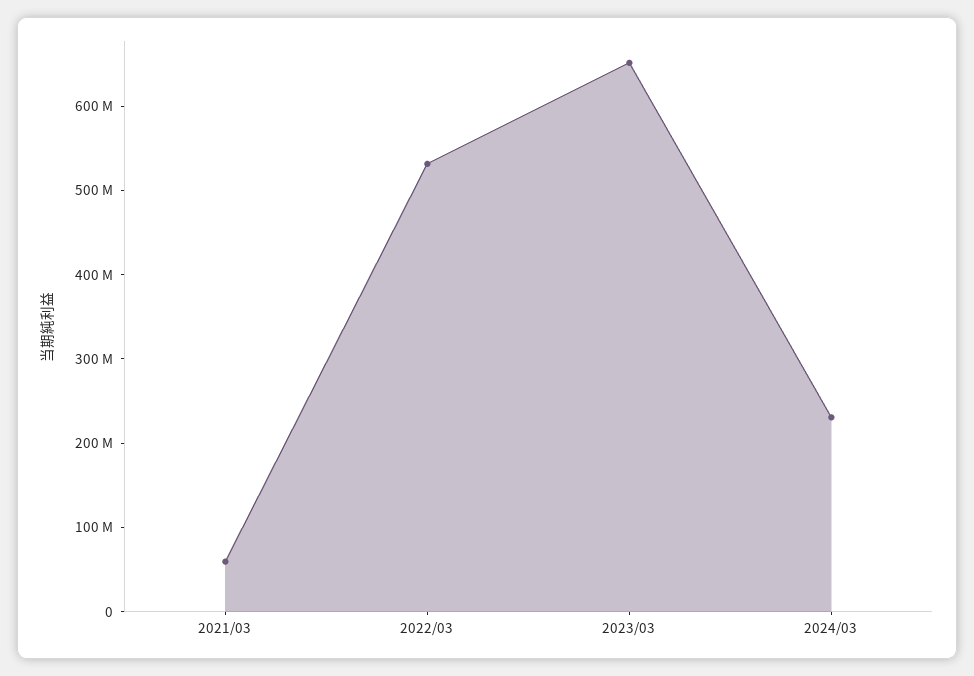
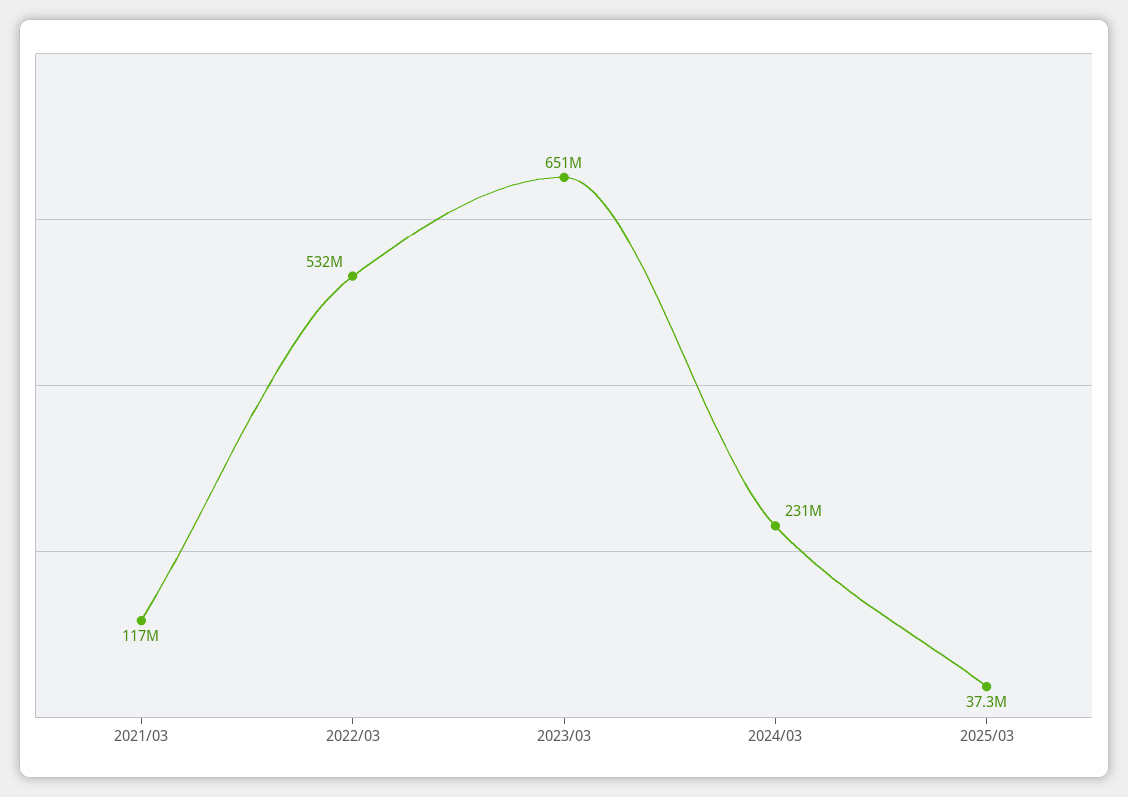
2021/03: 60000000 -> 117000000
2025/03: none -> 37300000

